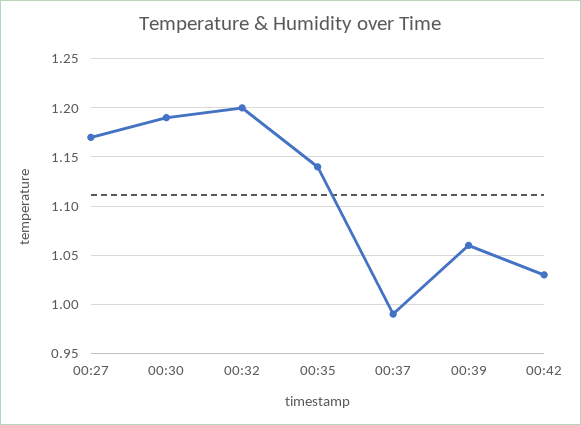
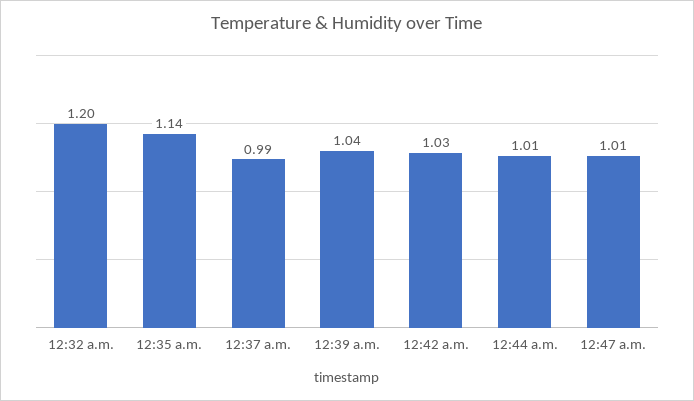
00:27: 1.17 -> none
00:30: 1.19 -> none
00:39: 1.06 -> 1.04
12:44 a.m.: none -> 1.01
12:47 a.m.: none -> 1.01

